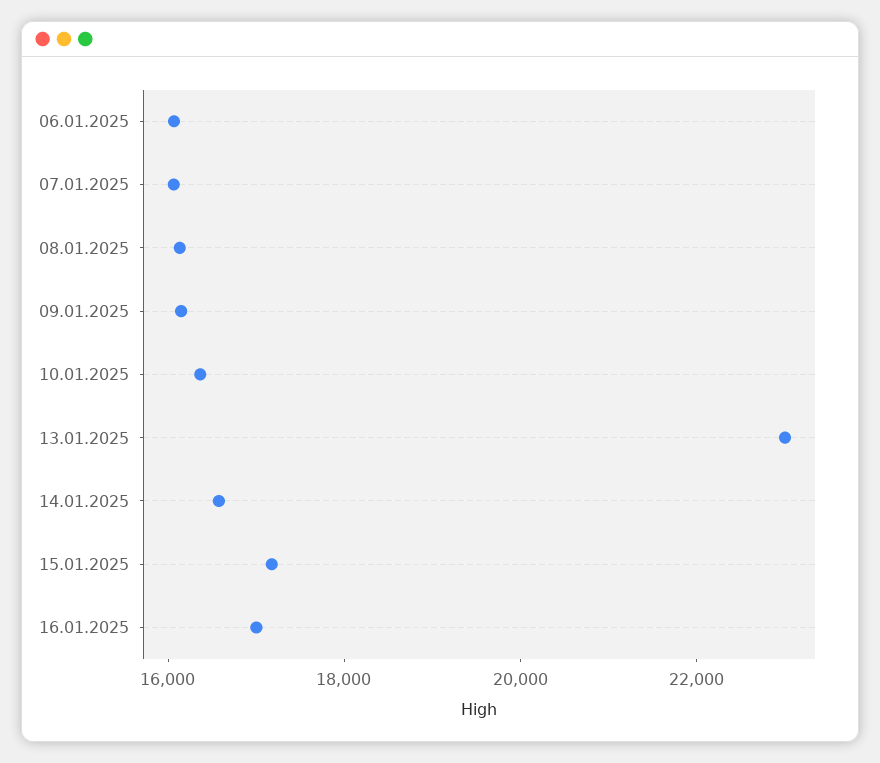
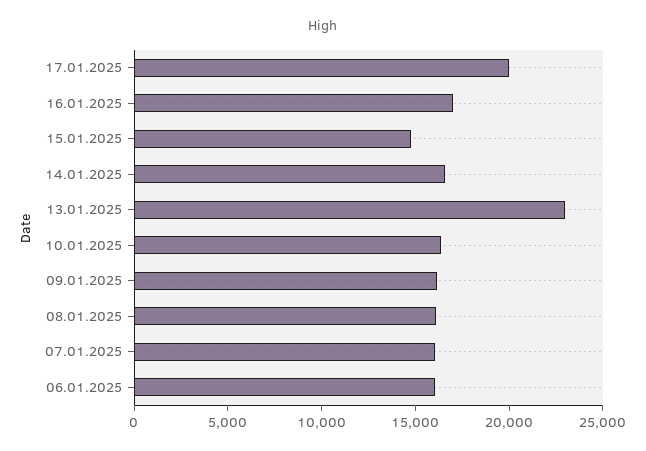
15.01.2025: 17000 -> 15000
17.01.2025: none -> 20000

